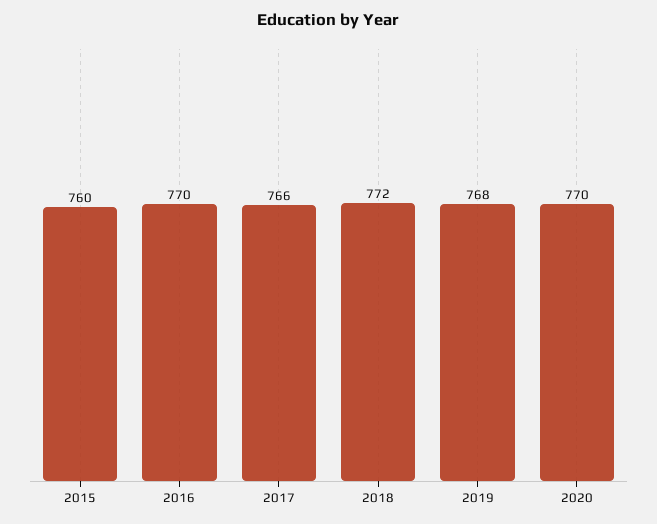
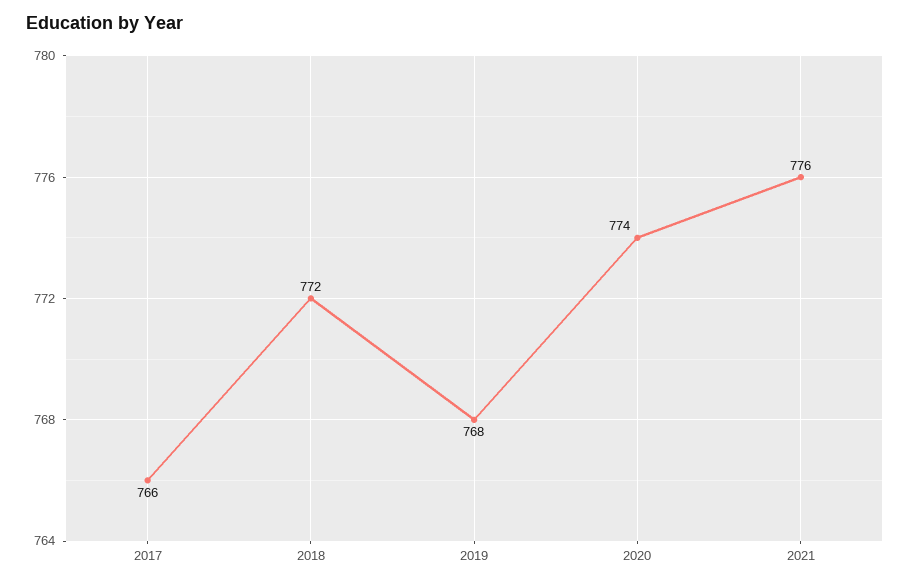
2015: 760 -> none
2016: 770 -> none
2020: 770 -> 774
2021: none -> 776

